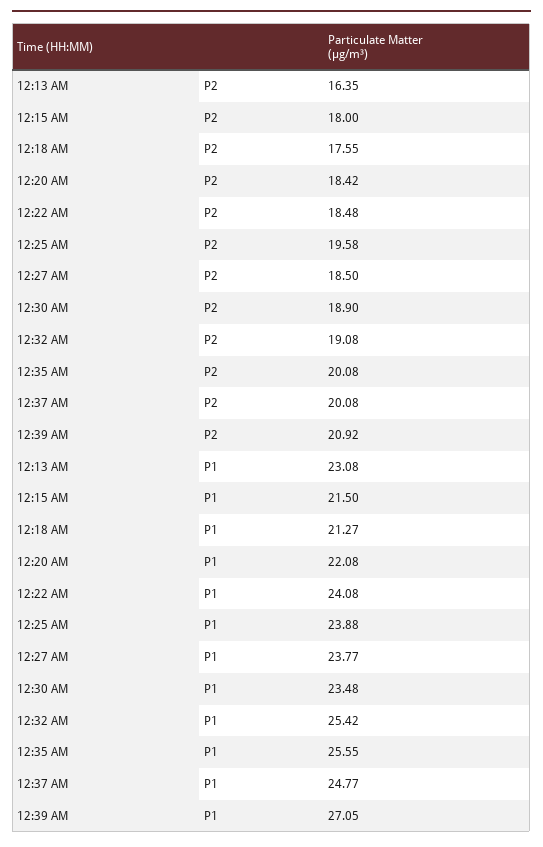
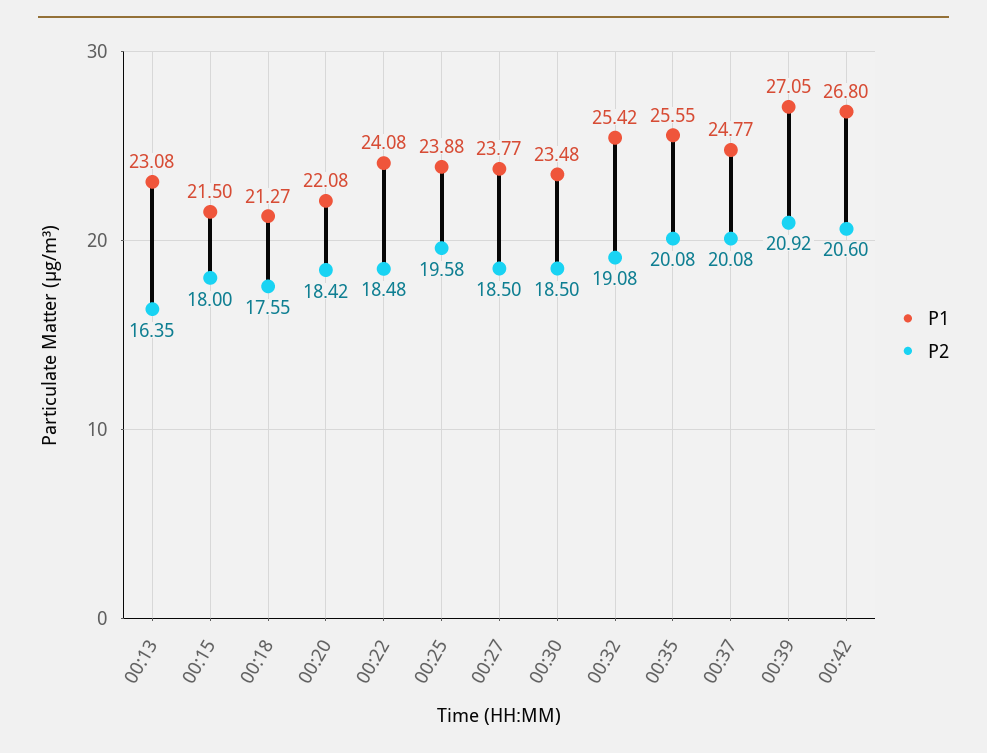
P2, 12:30 AM: 18.9 -> 18.5
P1, 00:42: none -> 26.8
P2, 00:42: none -> 20.6

